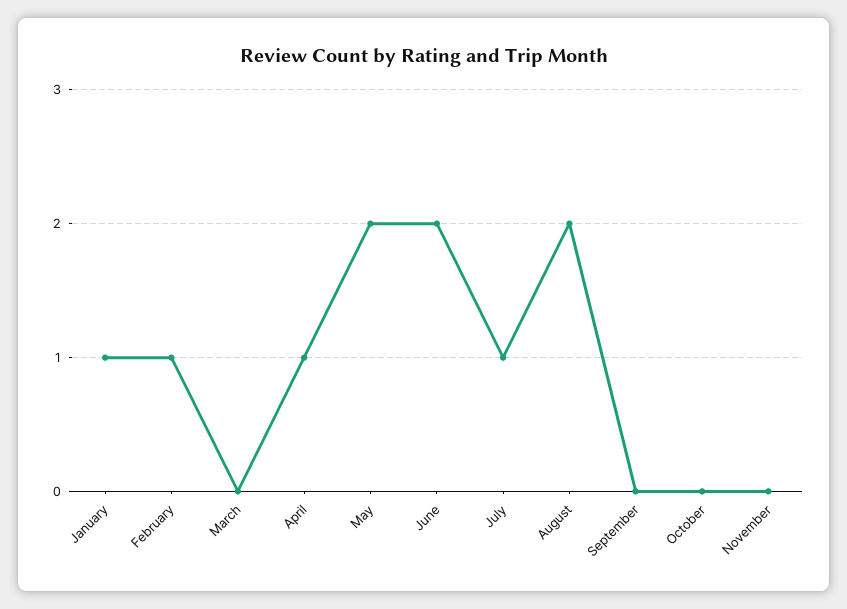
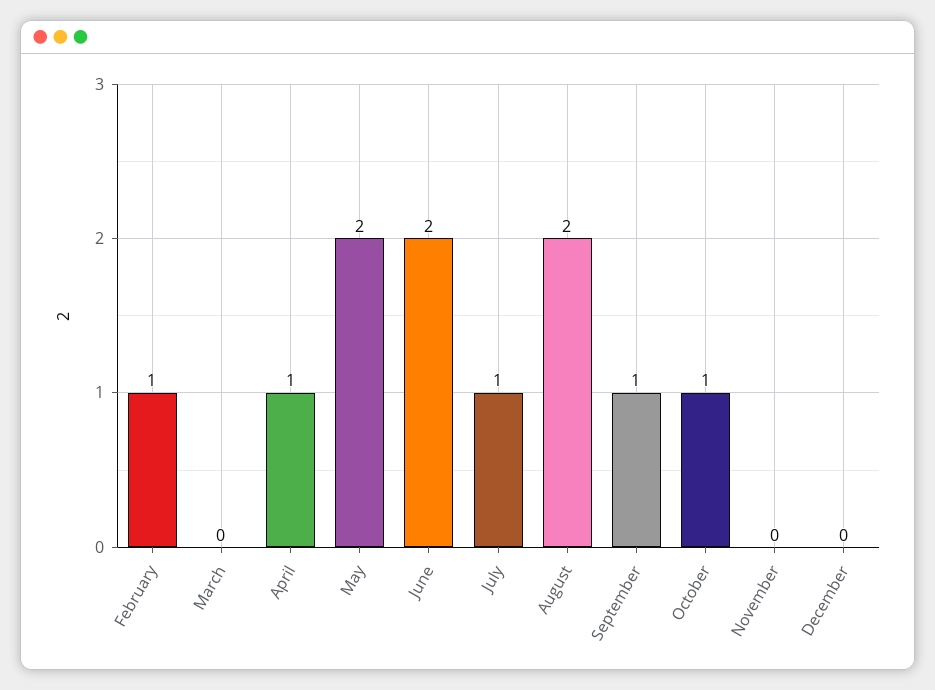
January: 1 -> none
September: 0 -> 1
October: 0 -> 1
December: none -> 0

